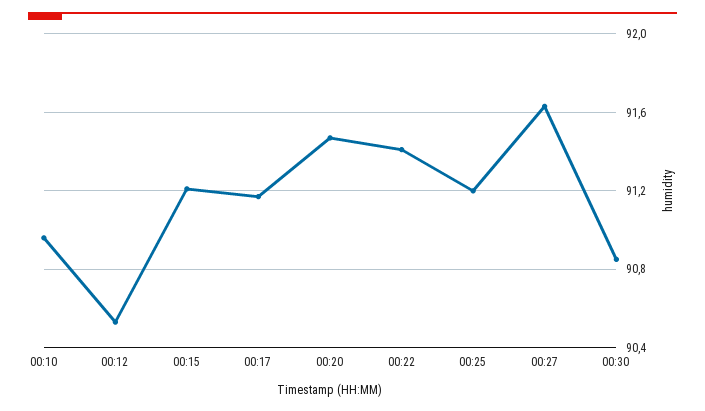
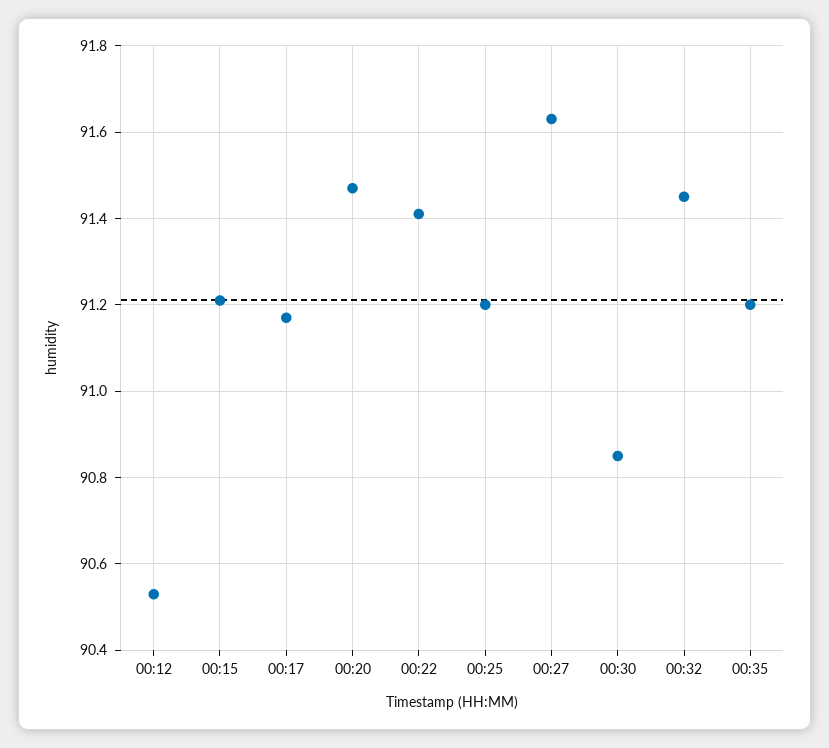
00:10: 90.95 -> none
00:32: none -> 91.45
00:35: none -> 91.2

